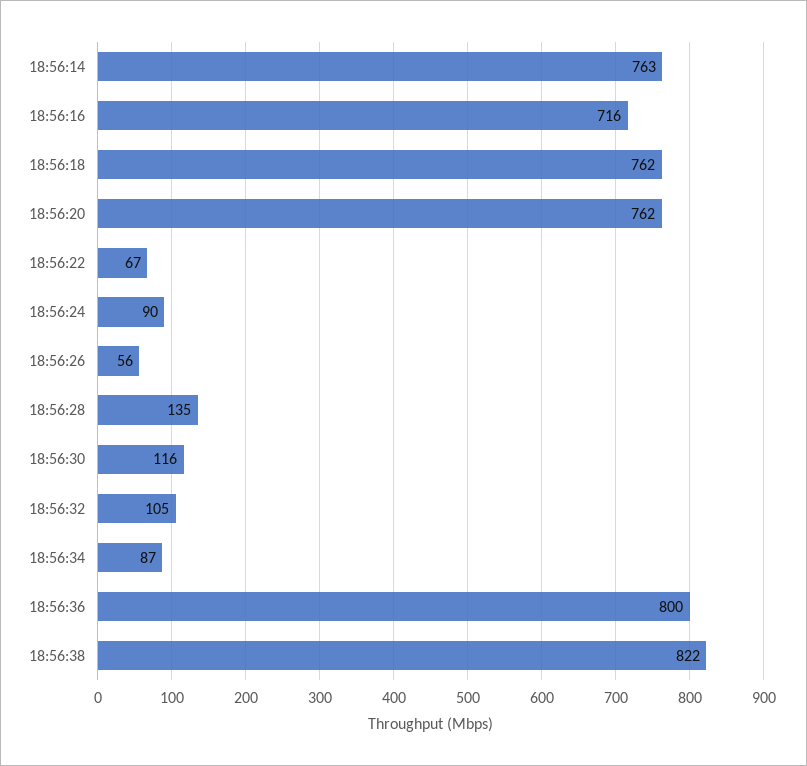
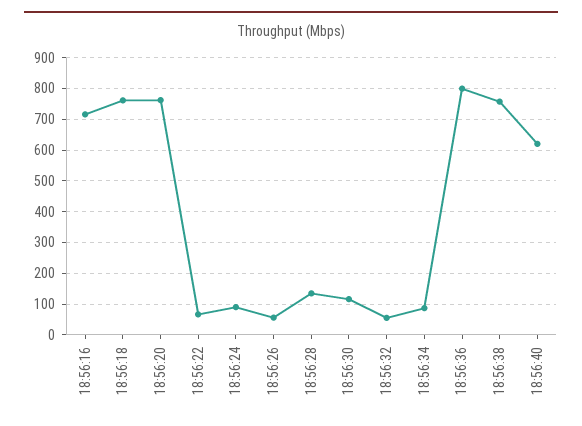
18:56:14: 763 -> none
18:56:32: 105 -> 60
18:56:38: 822 -> 760
18:56:40: none -> 620

